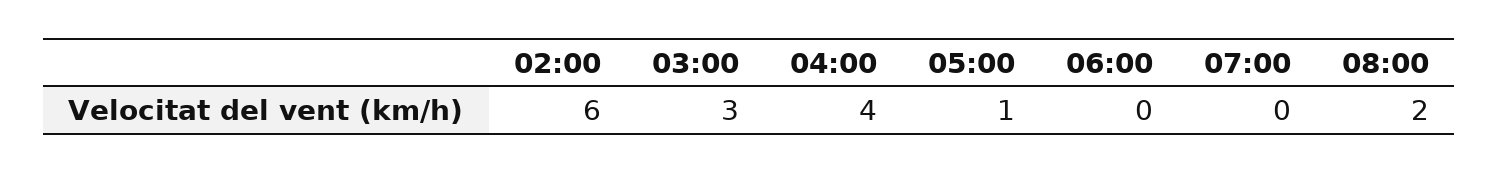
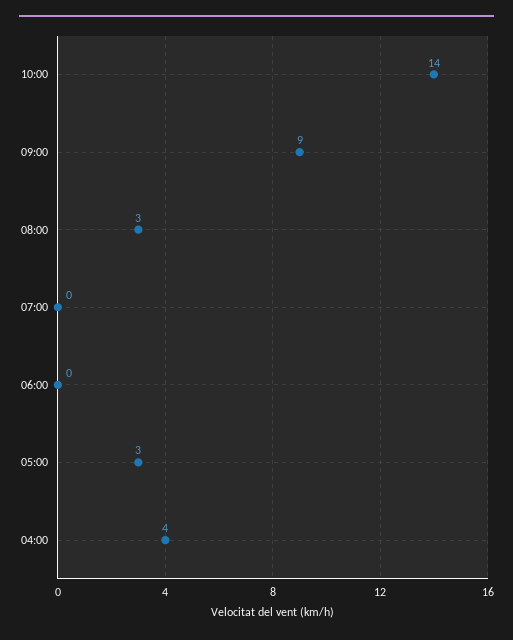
02:00: 6 -> none
03:00: 3 -> none
05:00: 1 -> 3
08:00: 2 -> 3
10:00: none -> 14
09:00: none -> 9

